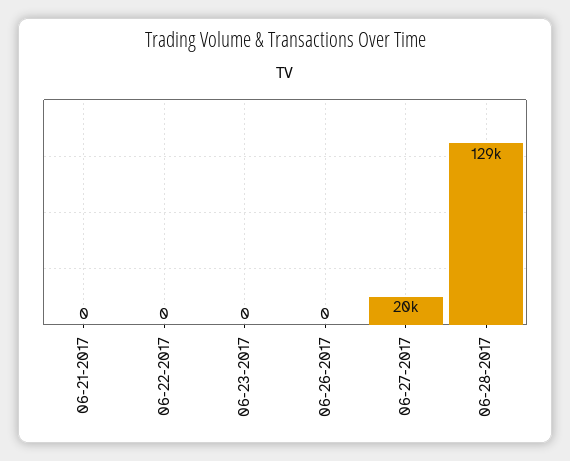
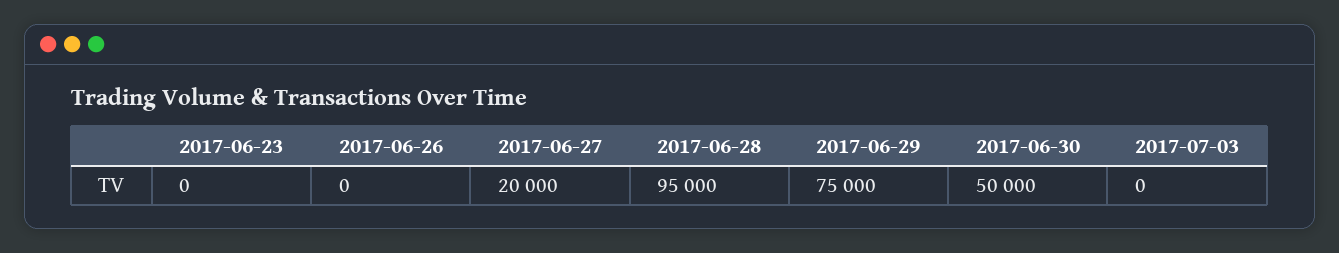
06-21-2017: 0 -> none
06-22-2017: 0 -> none
06-28-2017: 129000 -> 95000
2017-06-29: none -> 75000
2017-06-30: none -> 50000
2017-07-03: none -> 0

